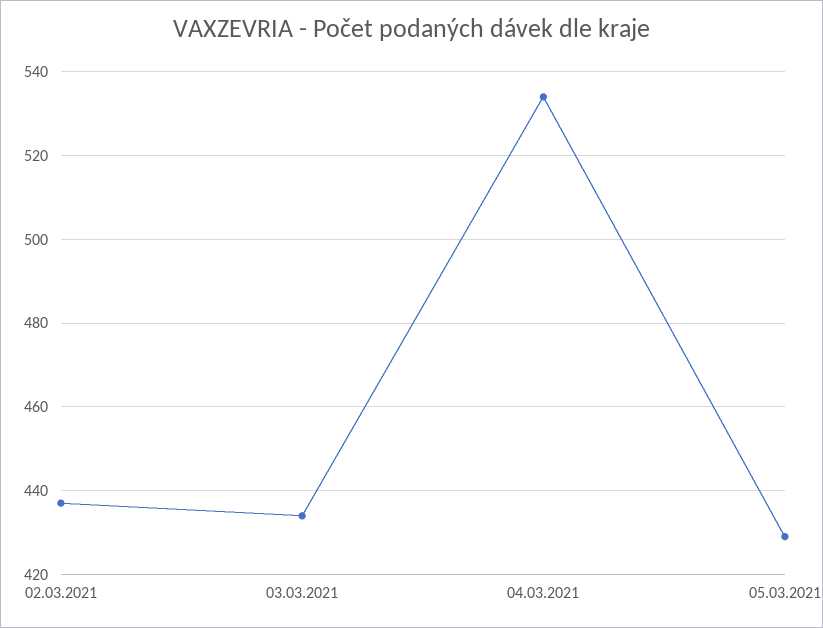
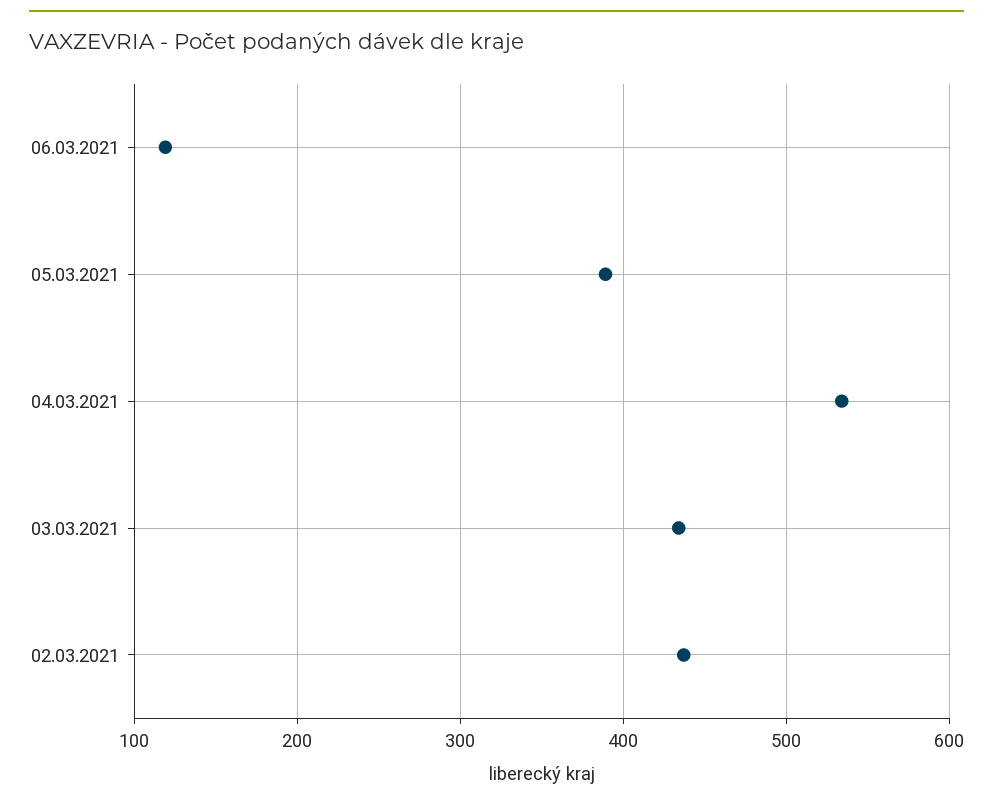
05.03.2021: 430 -> 390
06.03.2021: none -> 120

